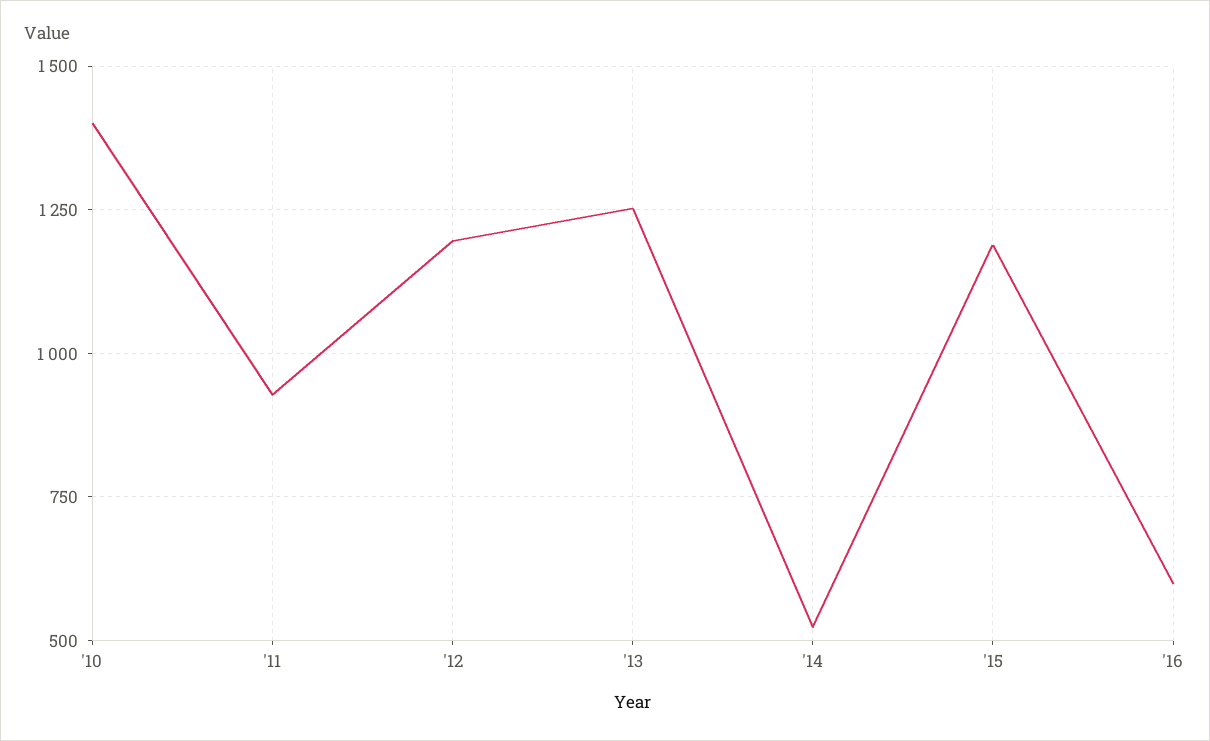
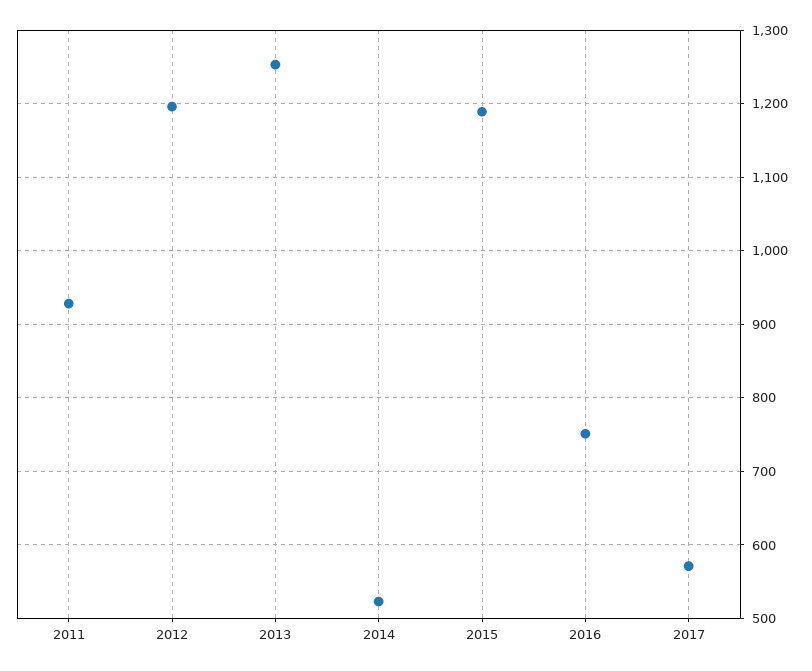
'10: 1400 -> none
'16: 600 -> 750
2017: none -> 570

